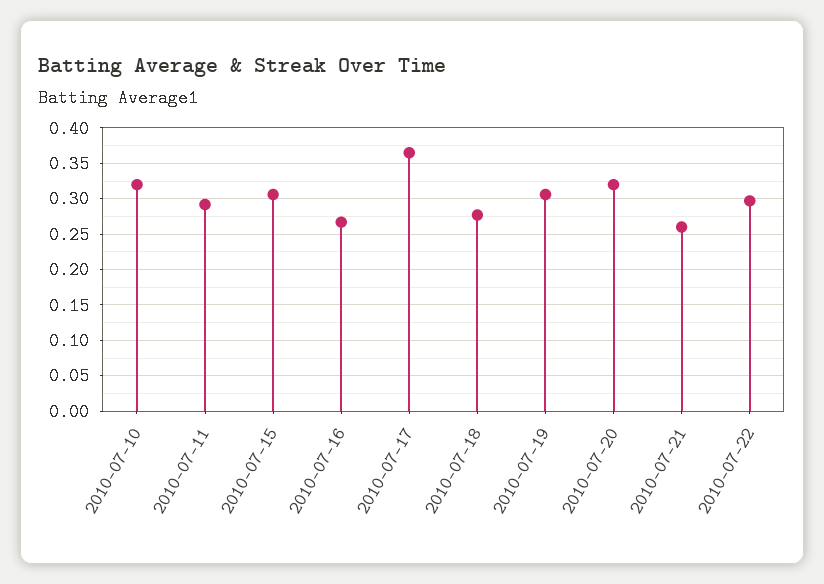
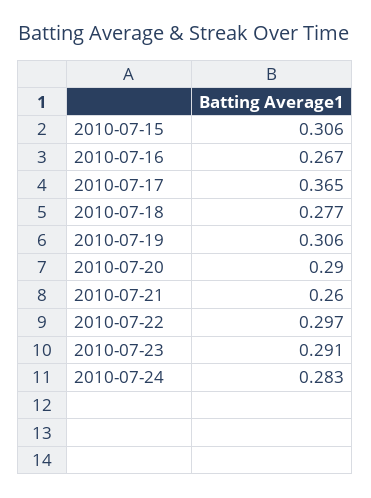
2010-07-10: 0.32 -> none
2010-07-11: 0.29 -> none
2010-07-20: 0.32 -> 0.29
2010-07-23: none -> 0.291
2010-07-24: none -> 0.283

